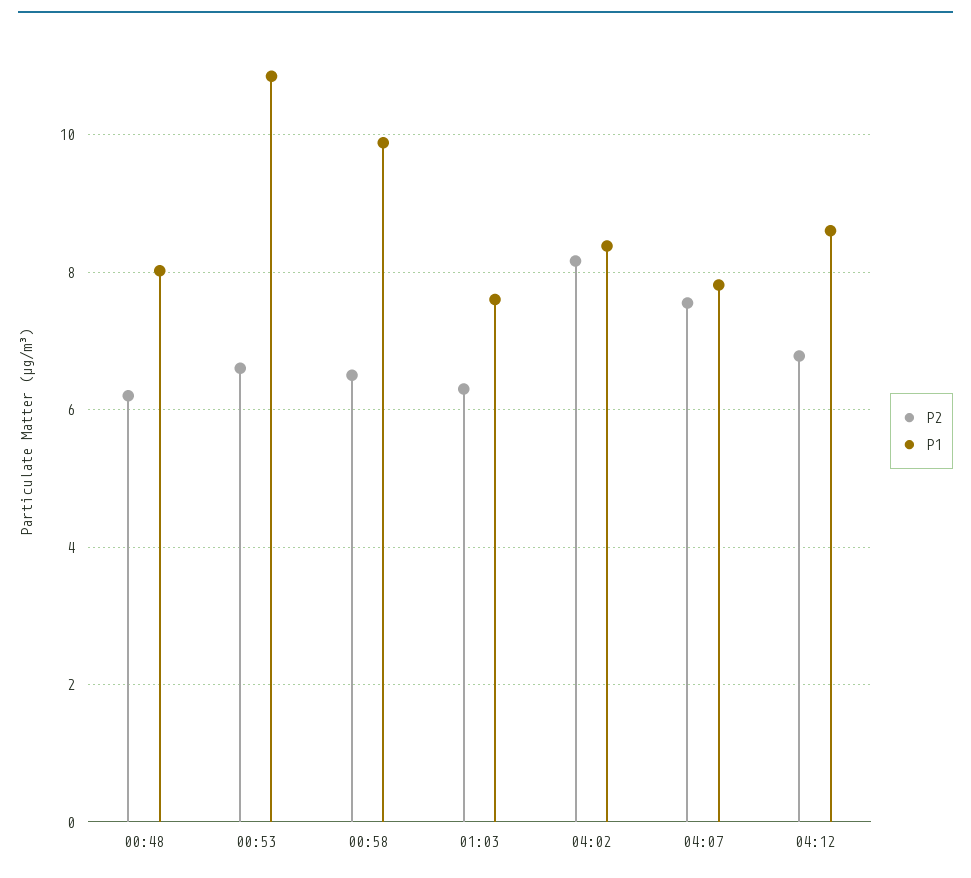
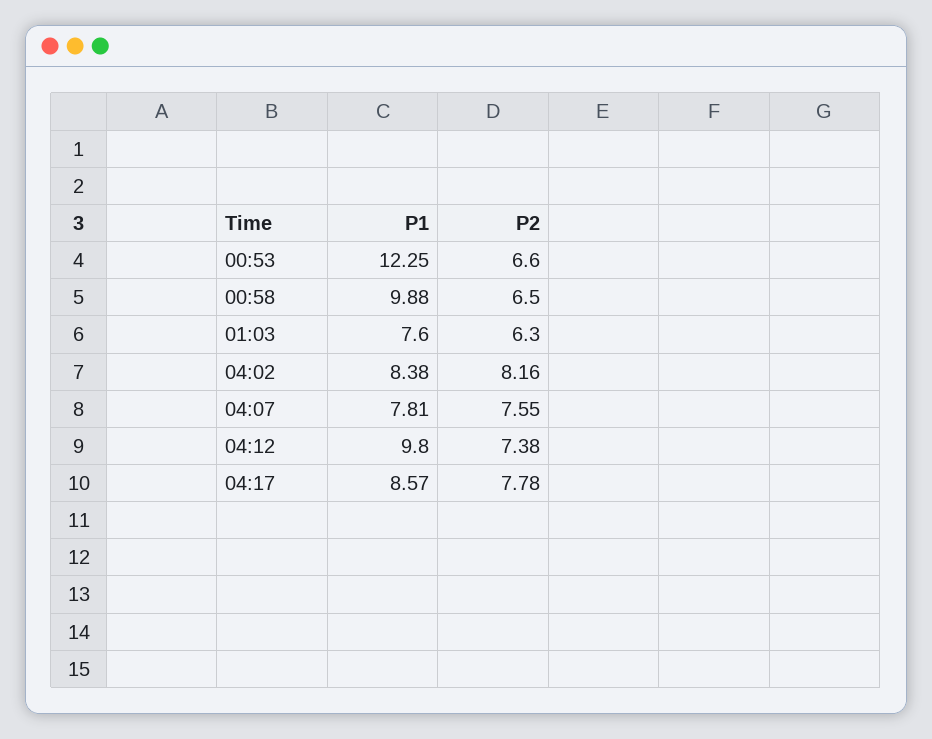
P2, 00:48: 6.2 -> none
P1, 00:48: 8 -> none
P1, 00:53: 10.8 -> 12.25
P2, 04:12: 6.8 -> 7.38
P1, 04:12: 8.6 -> 9.8
P1, 04:17: none -> 8.57
P2, 04:17: none -> 7.78

